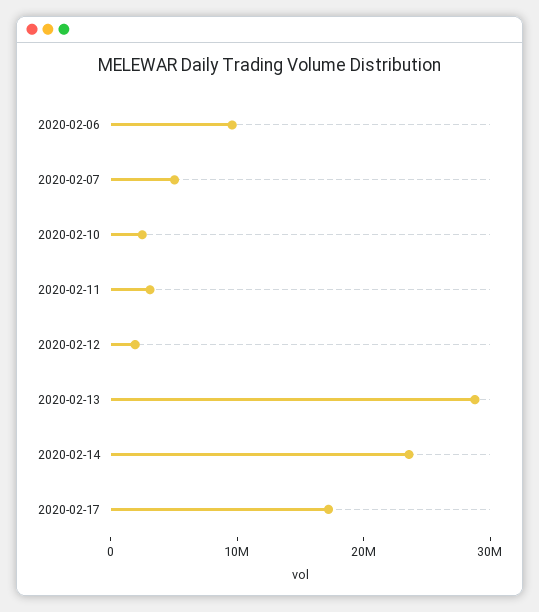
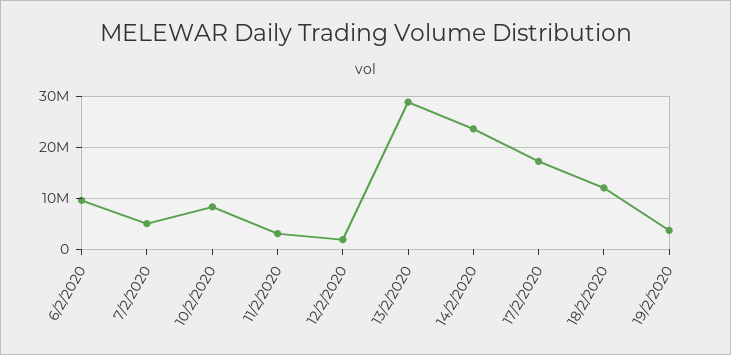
2020-02-10: 2000000 -> 8000000
18/2/2020: none -> 12000000
19/2/2020: none -> 4000000

